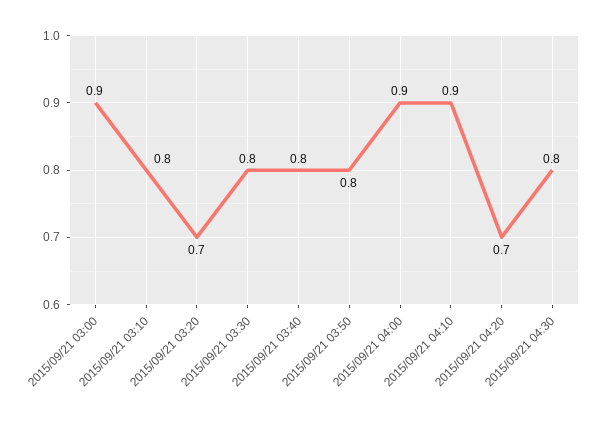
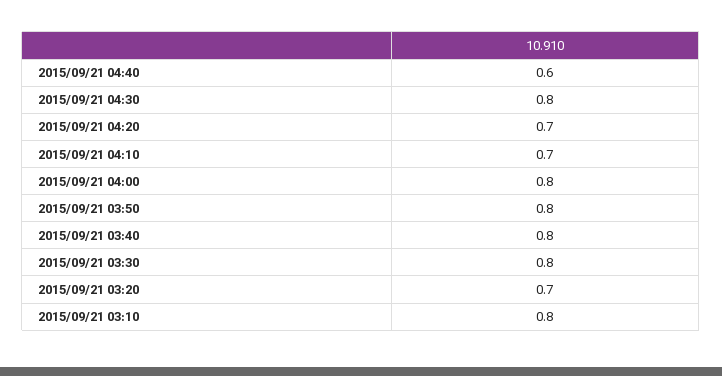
2015/09/21 03:00: 0.9 -> none
2015/09/21 04:00: 0.9 -> 0.8
2015/09/21 04:10: 0.9 -> 0.7
2015/09/21 04:40: none -> 0.6

